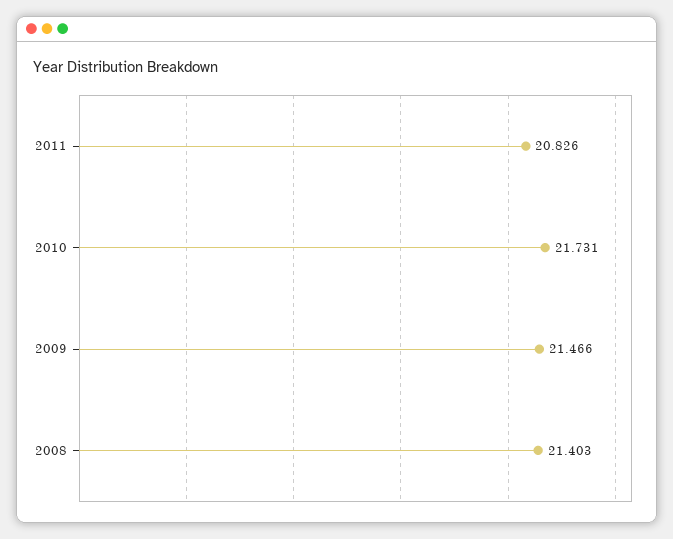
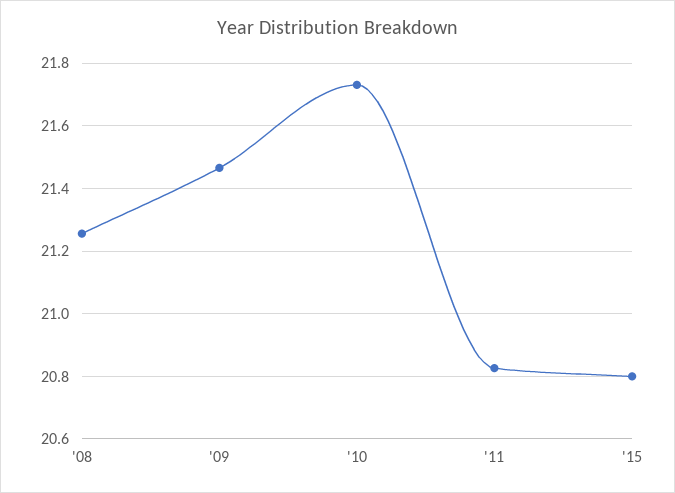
2008: 21.403 -> 21.26
'15: none -> 20.8

